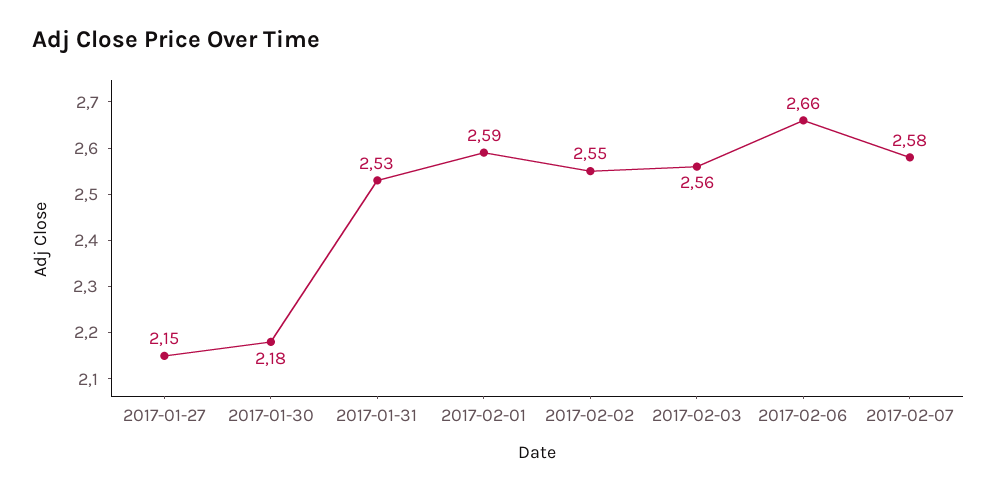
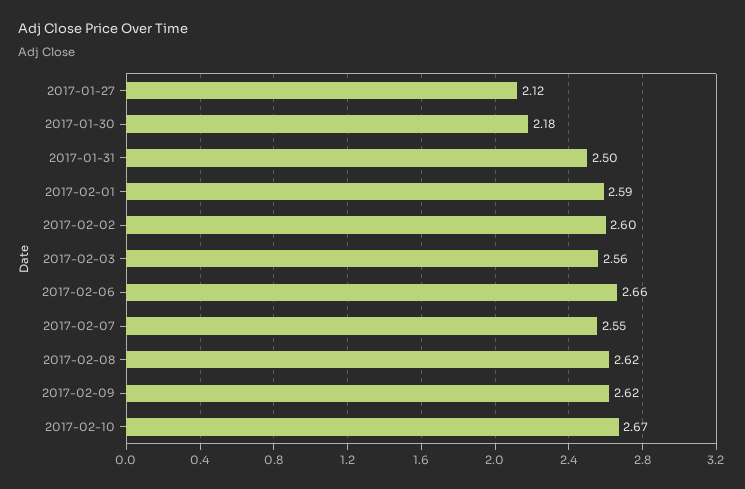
2017-01-27: 2.15 -> 2.12
2017-01-31: 2.53 -> 2.5
2017-02-02: 2.55 -> 2.6
2017-02-07: 2.58 -> 2.55
2017-02-08: none -> 2.62
2017-02-09: none -> 2.62
2017-02-10: none -> 2.67

